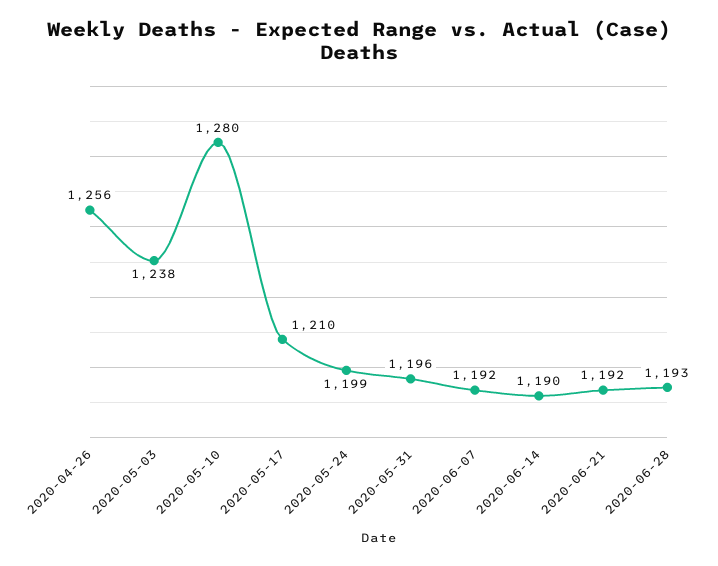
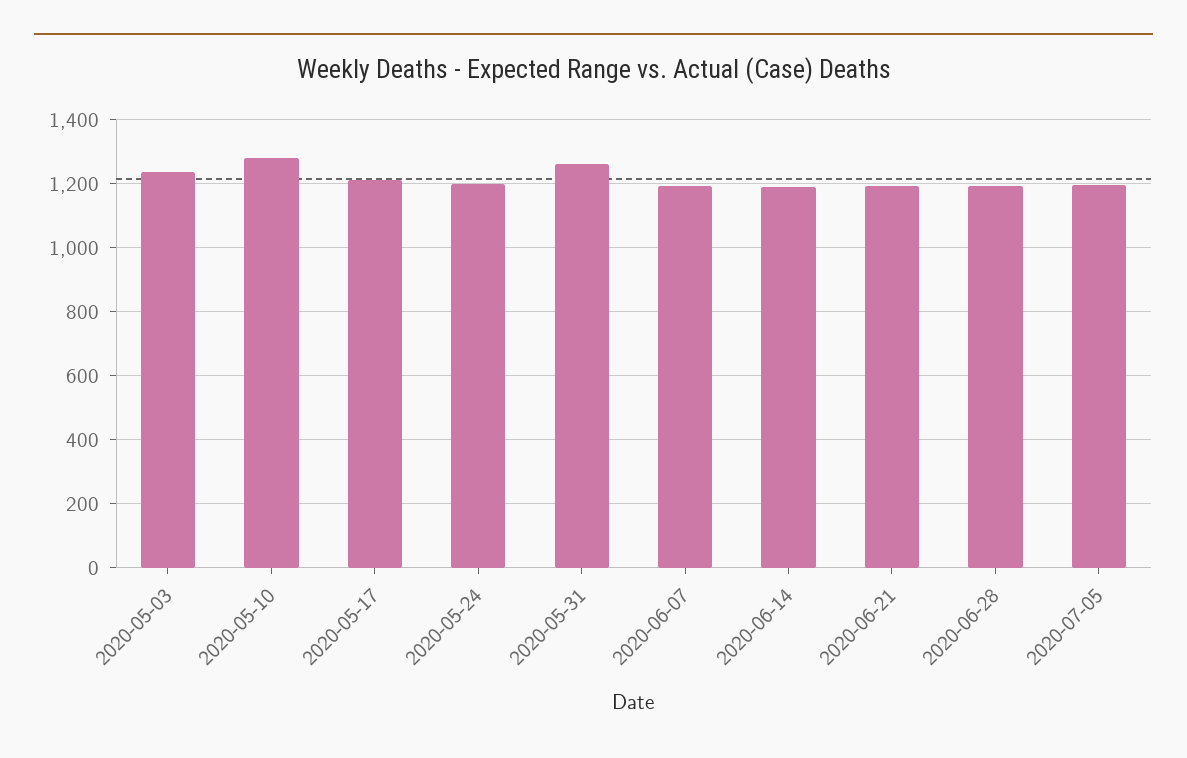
2020-04-26: 1256 -> none
2020-05-31: 1196 -> 1260
2020-07-05: none -> 1200

